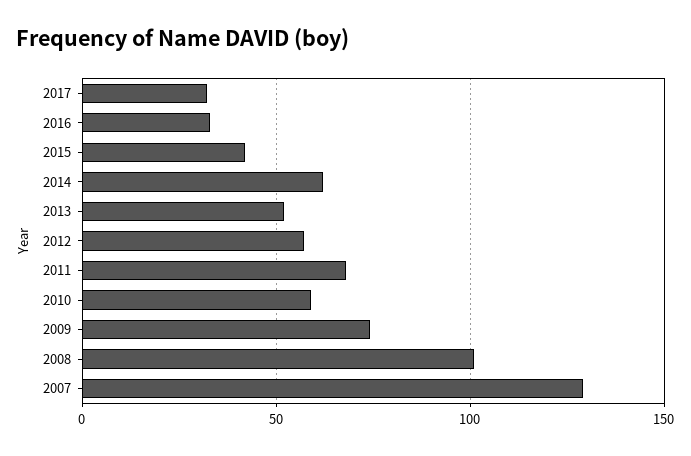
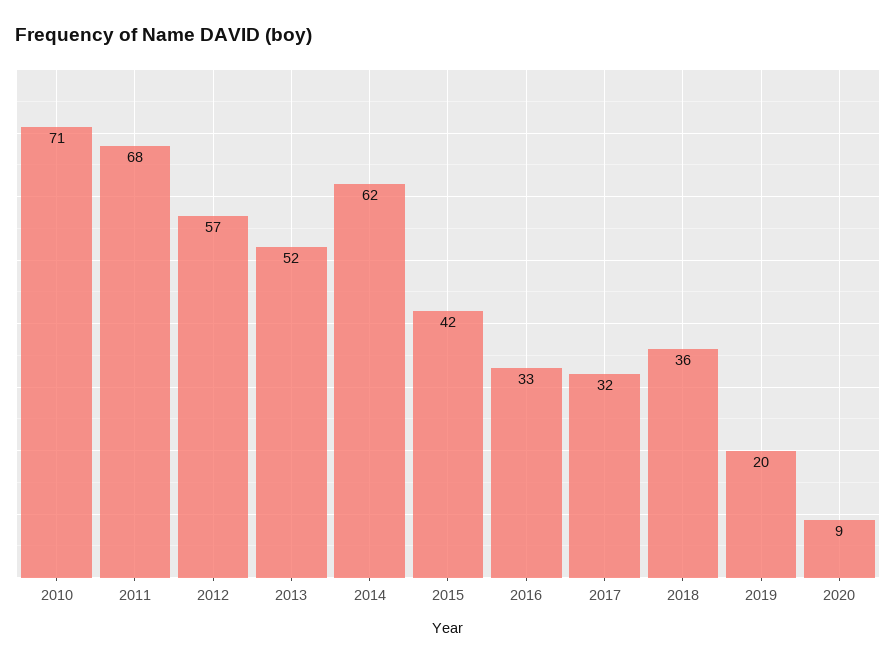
2010: 60 -> 71
2009: 75 -> none
2008: 100 -> none
2007: 130 -> none
2018: none -> 36
2019: none -> 20
2020: none -> 9

